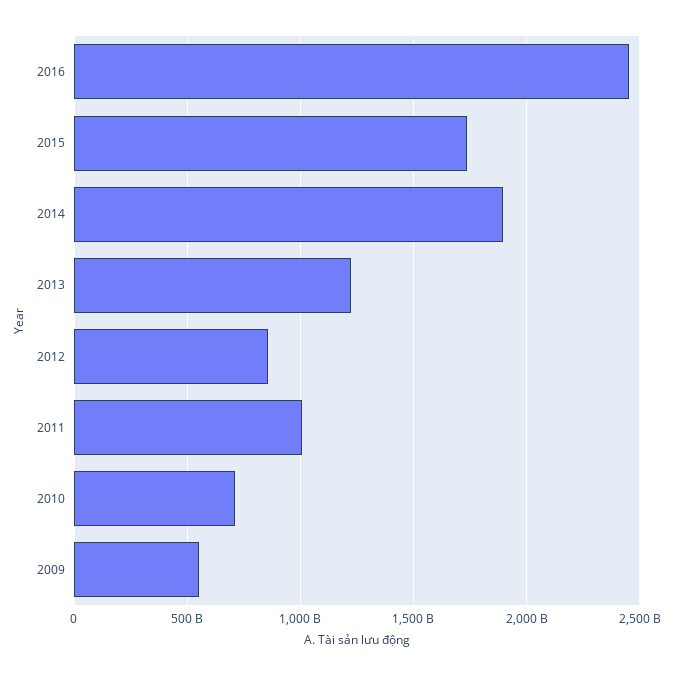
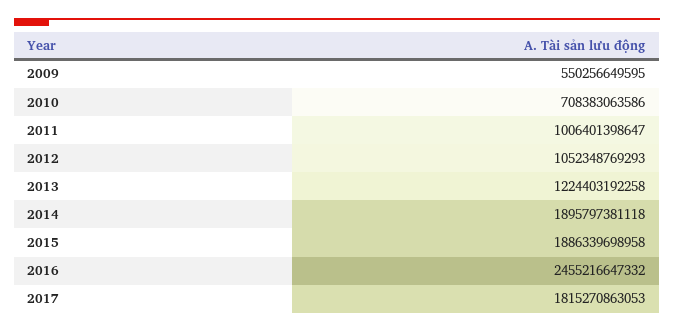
2015: 1750000000000 -> 1886339698958
2012: 850000000000 -> 1052348769293
2017: none -> 1815270863053

